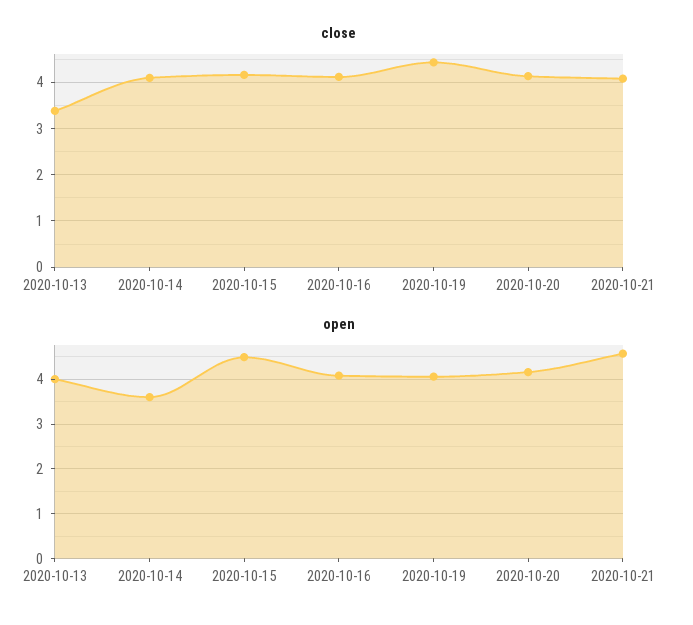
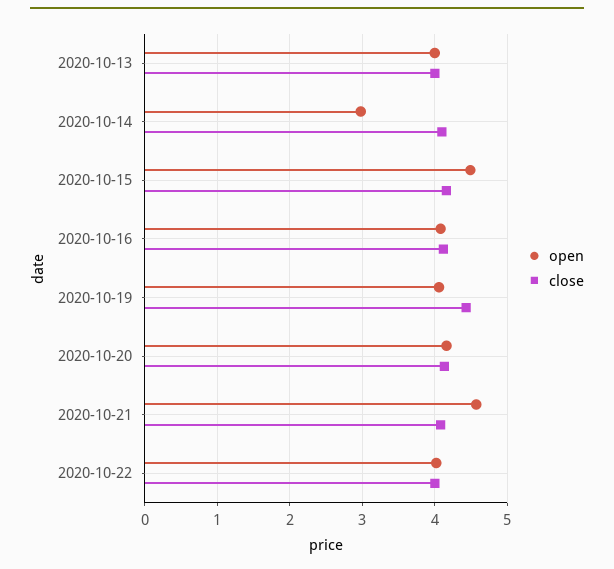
close, 2020-10-13: 3.4 -> 4
open, 2020-10-14: 3.6 -> 3
open, 2020-10-22: none -> 4
close, 2020-10-22: none -> 4

